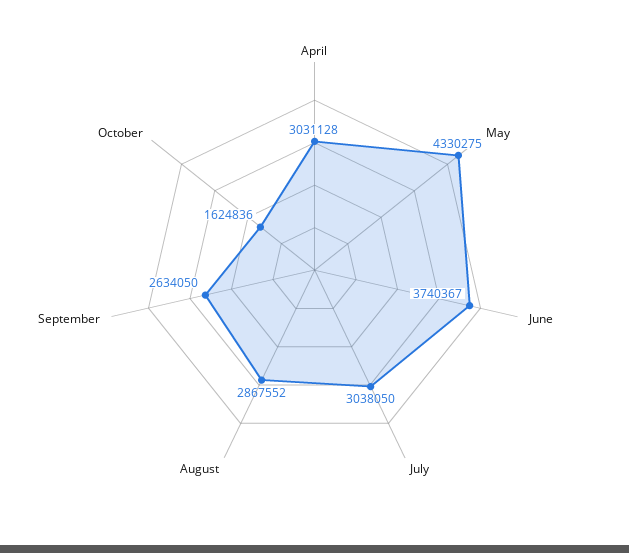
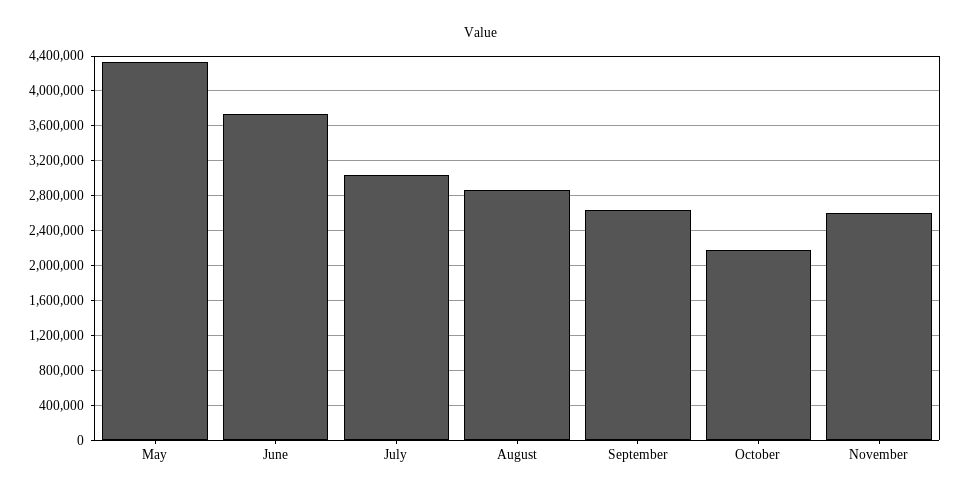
April: 3031128 -> none
October: 1624836 -> 2200000
November: none -> 2600000

